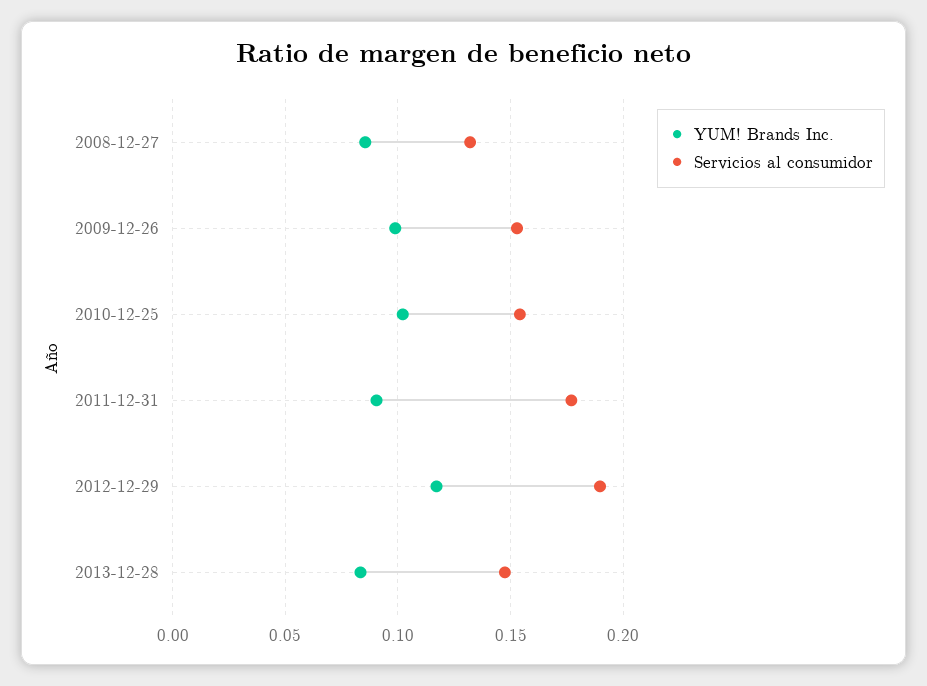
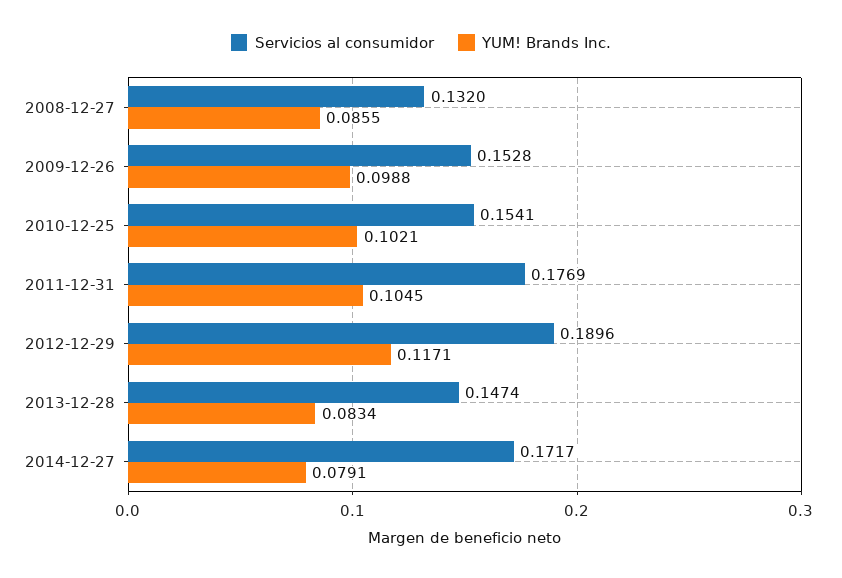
YUM! Brands Inc., 2011-12-31: 0.09 -> 0.1045
Servicios al consumidor, 2014-12-27: none -> 0.1717
YUM! Brands Inc., 2014-12-27: none -> 0.0791

